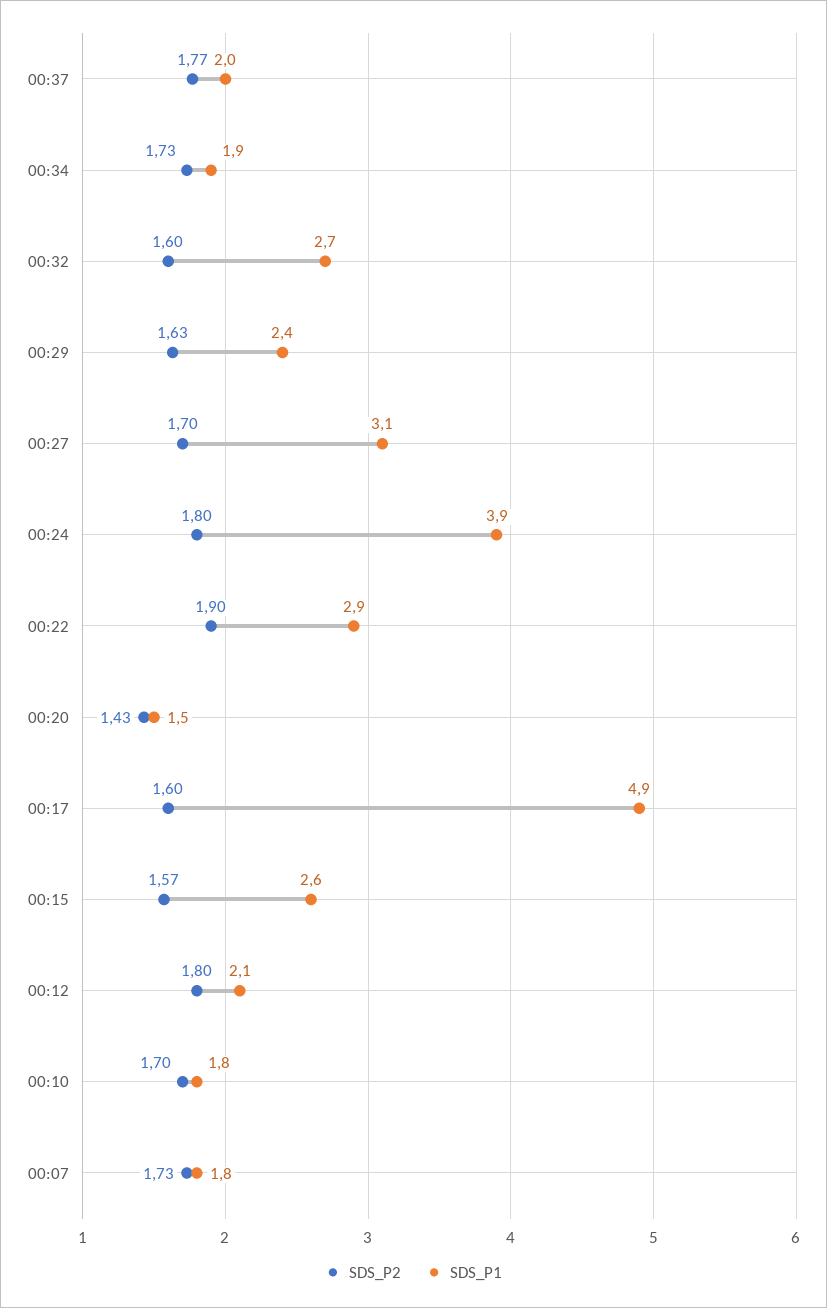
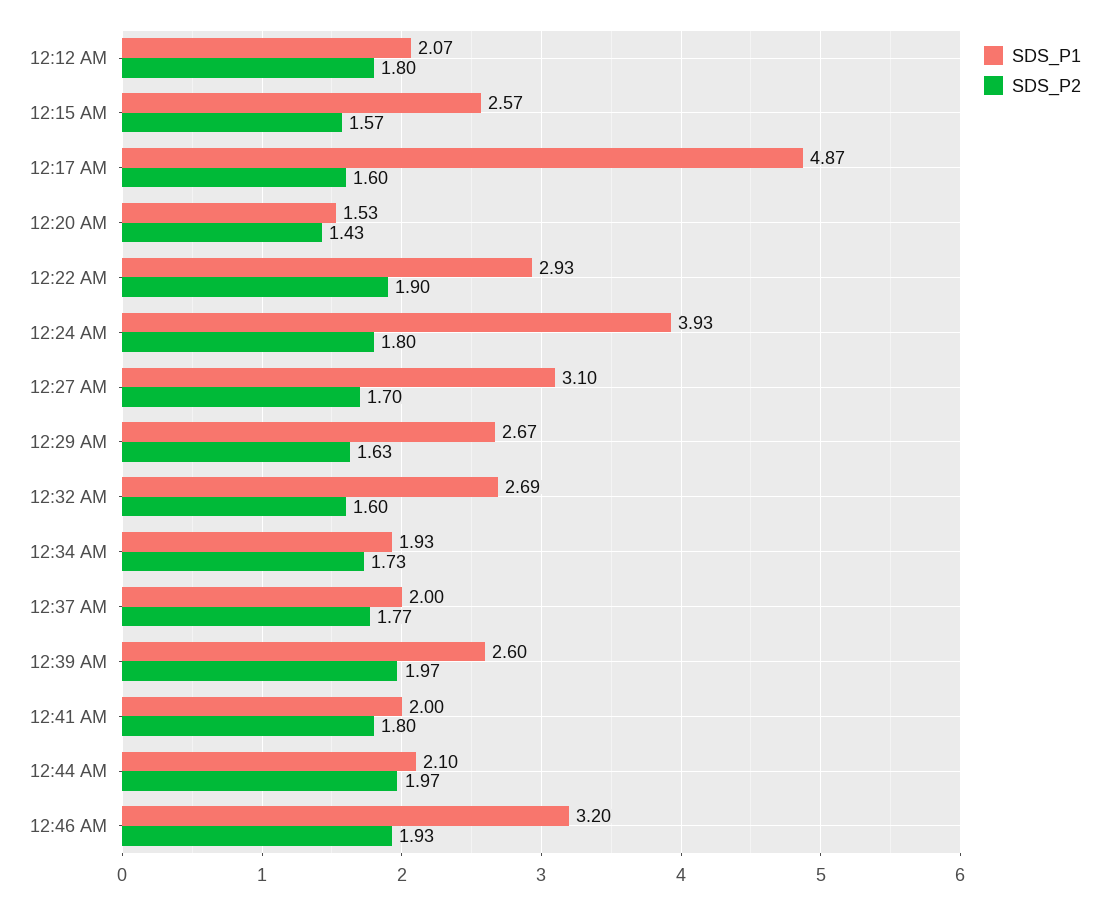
SDS_P1, 00:29: 2.4 -> 2.67
SDS_P2, 00:10: 1.7 -> none
SDS_P1, 00:10: 1.8 -> none
SDS_P2, 00:07: 1.73 -> none
SDS_P1, 00:07: 1.8 -> none
SDS_P1, 12:39 AM: none -> 2.6
SDS_P2, 12:39 AM: none -> 1.97
SDS_P1, 12:41 AM: none -> 2
SDS_P2, 12:41 AM: none -> 1.8
SDS_P1, 12:44 AM: none -> 2.1
SDS_P2, 12:44 AM: none -> 1.97
SDS_P1, 12:46 AM: none -> 3.2
SDS_P2, 12:46 AM: none -> 1.93

